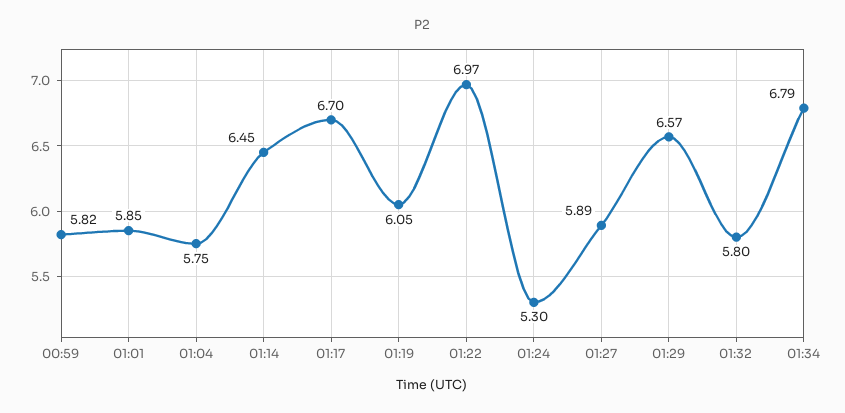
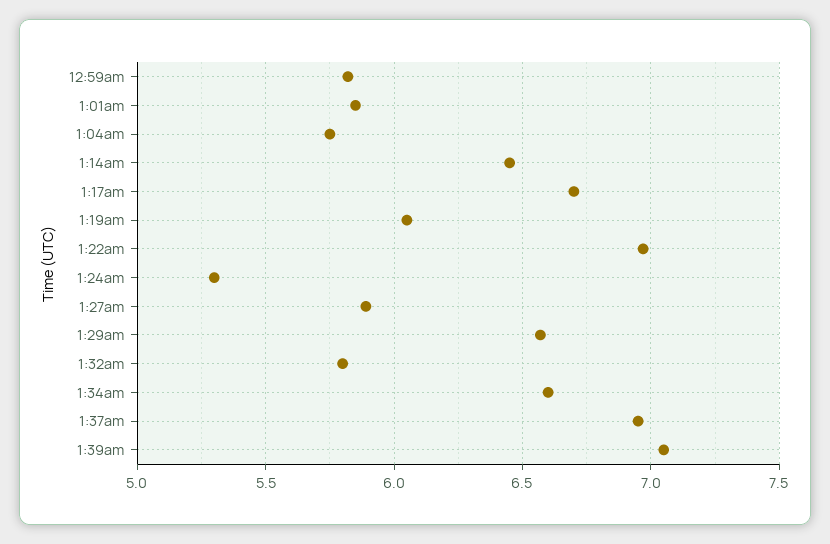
01:34: 6.79 -> 6.6
1:37am: none -> 6.95
1:39am: none -> 7.05

